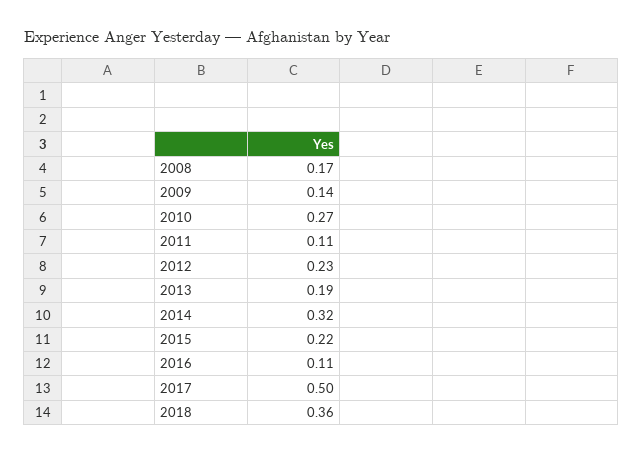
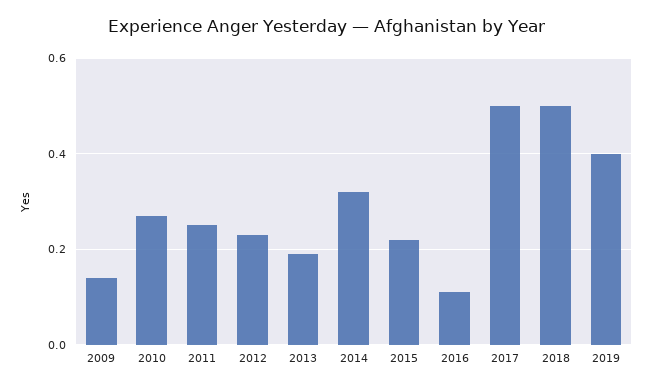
2008: 0.17 -> none
2011: 0.11 -> 0.25
2018: 0.36 -> 0.5
2019: none -> 0.4

